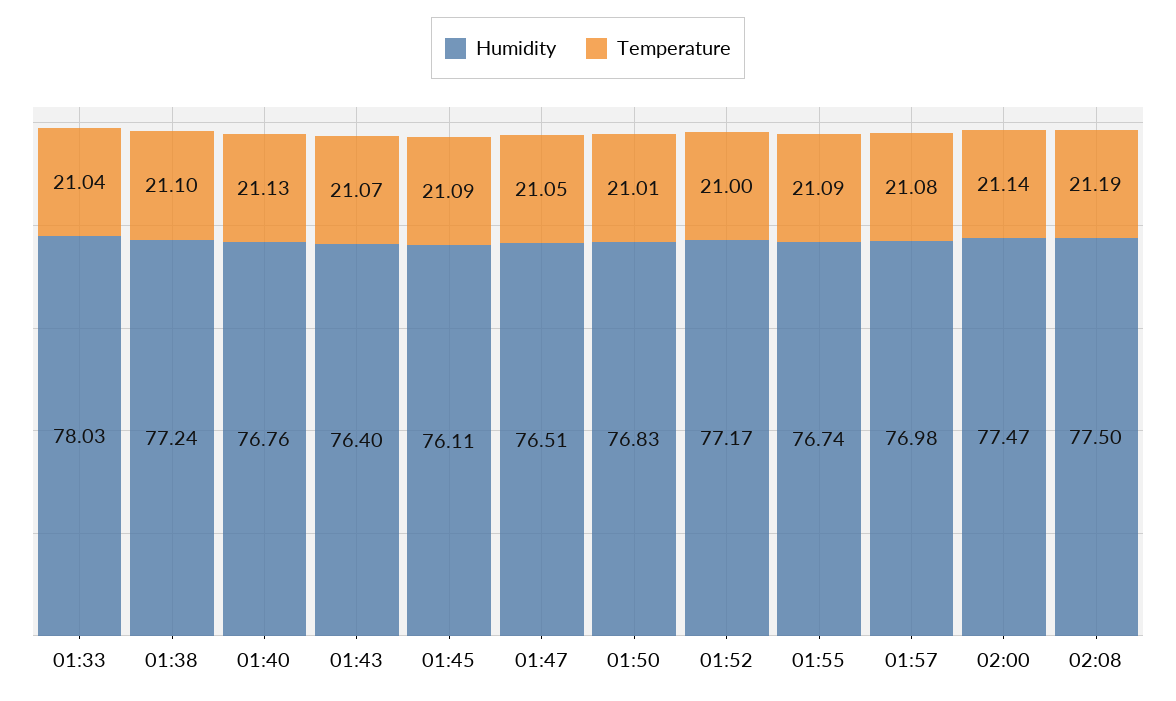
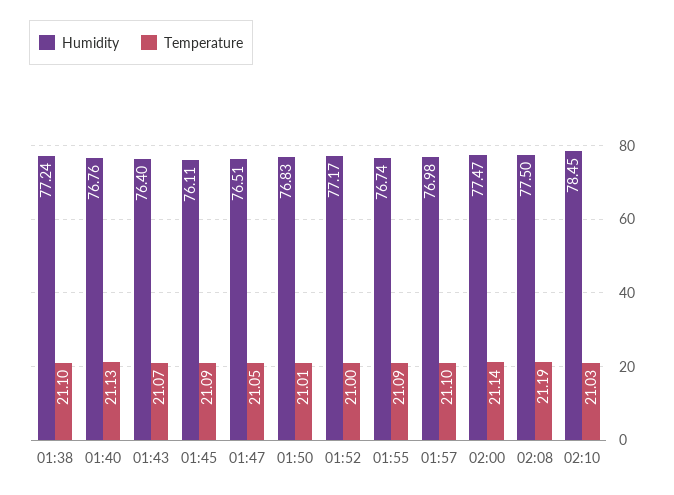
Humidity, 01:33: 78.03 -> none
Temperature, 01:33: 21.04 -> none
Temperature, 01:57: 21.08 -> 21.1
Humidity, 02:10: none -> 78.45
Temperature, 02:10: none -> 21.03

